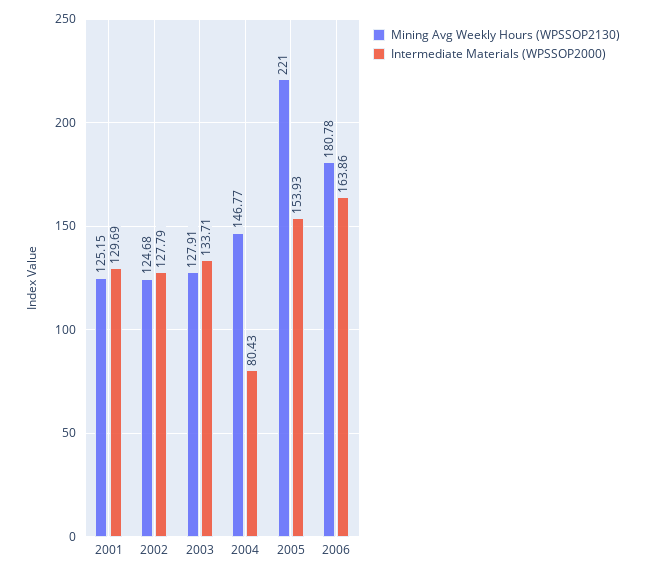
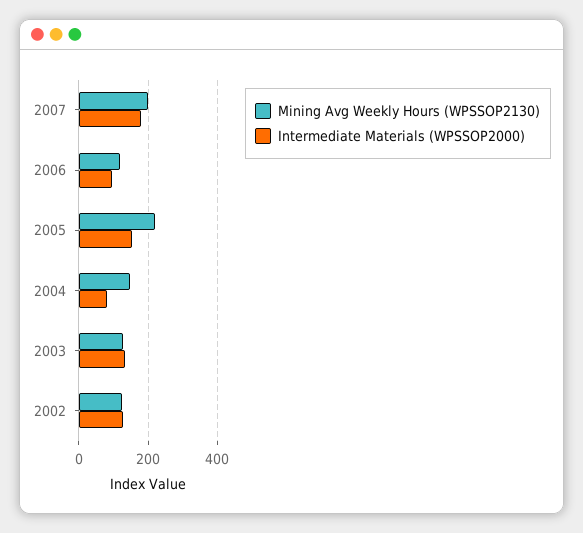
Mining Avg Weekly Hours (WPSSOP2130), 2001: 125.15 -> none
Intermediate Materials (WPSSOP2000), 2001: 129.69 -> none
Mining Avg Weekly Hours (WPSSOP2130), 2006: 180.78 -> 120
Intermediate Materials (WPSSOP2000), 2006: 163.86 -> 100
Mining Avg Weekly Hours (WPSSOP2130), 2007: none -> 200
Intermediate Materials (WPSSOP2000), 2007: none -> 180

